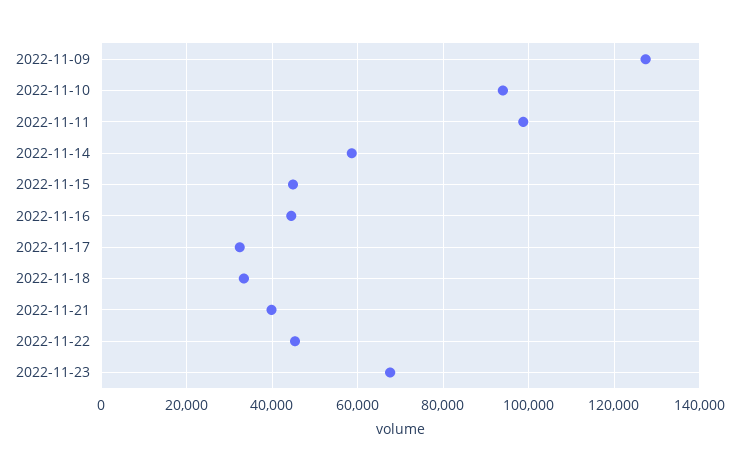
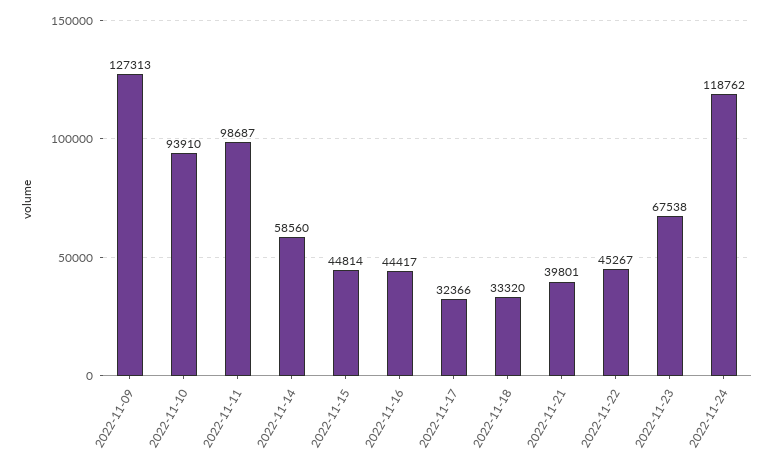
2022-11-24: none -> 118762

